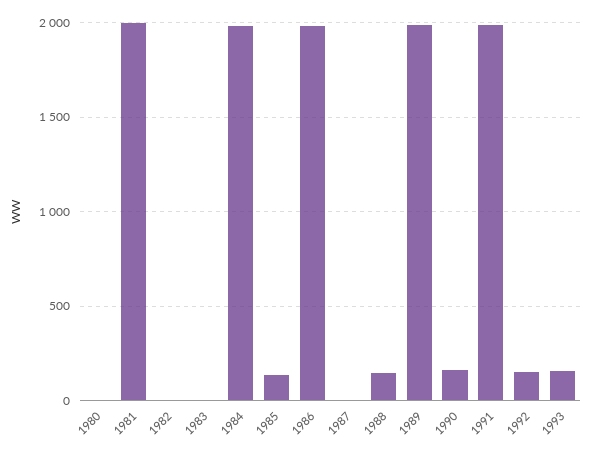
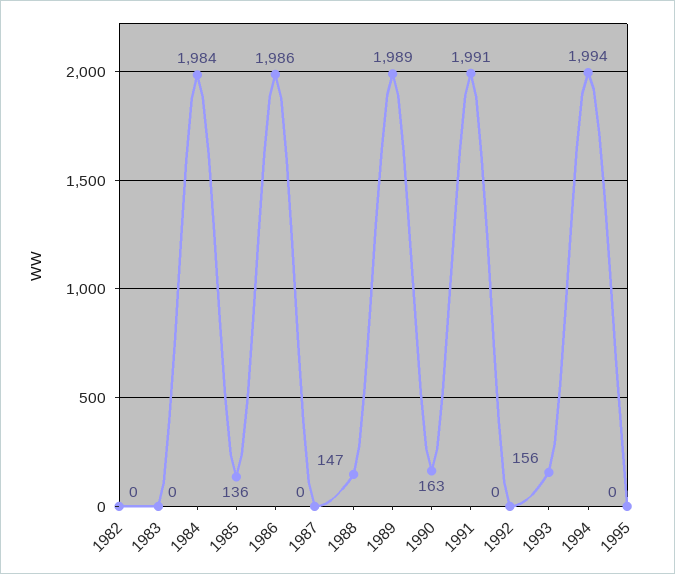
1980: 0 -> none
1981: 2000 -> none
1992: 150 -> 0
1994: none -> 1994
1995: none -> 0

